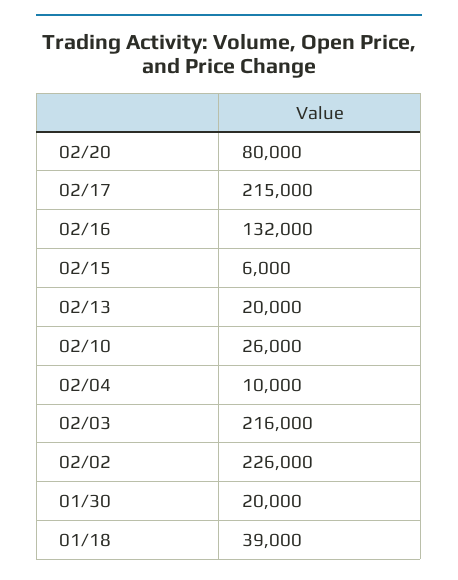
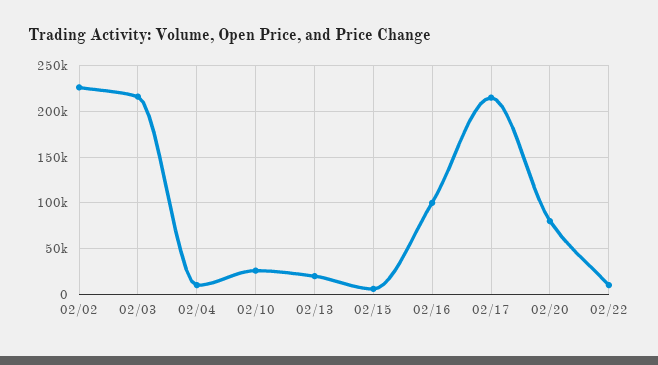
02/16: 132000 -> 100000
01/30: 20000 -> none
01/18: 39000 -> none
02/22: none -> 10000

